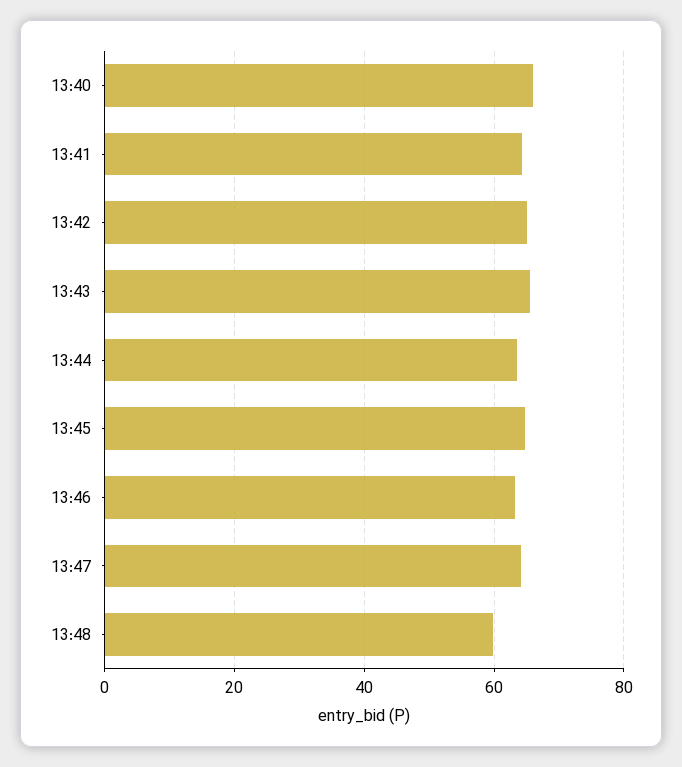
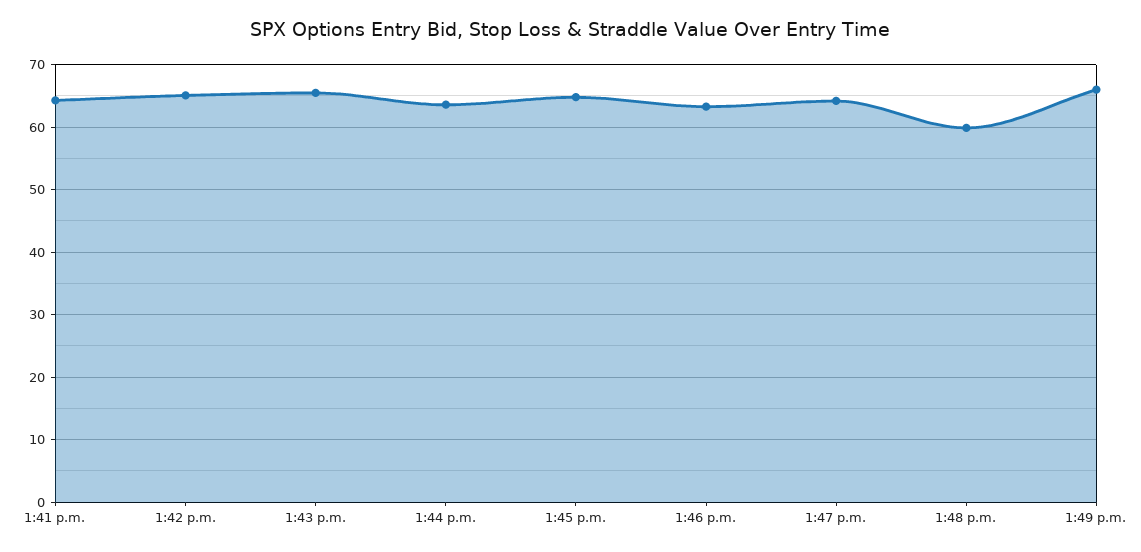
13:40: 66 -> none
1:49 p.m.: none -> 66

